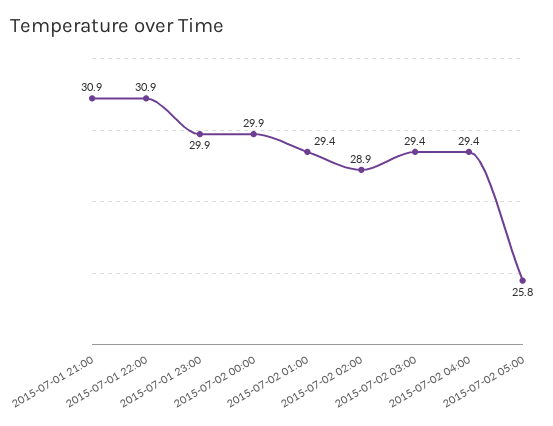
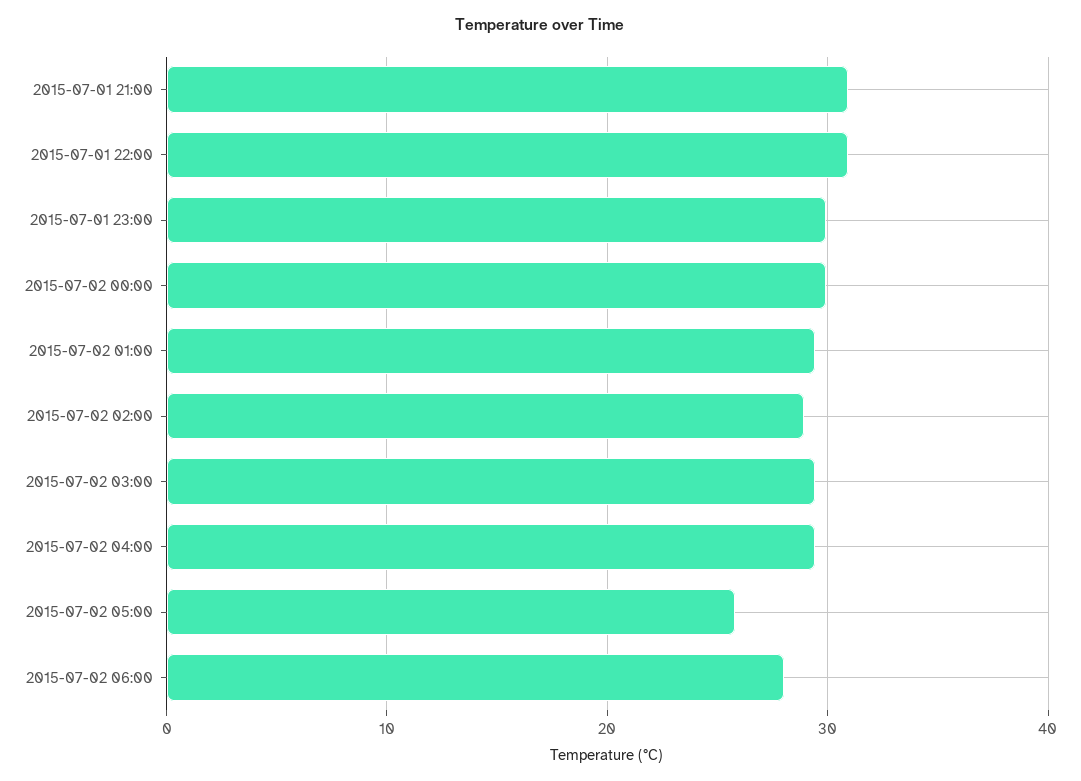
2015-07-02 06:00: none -> 28

